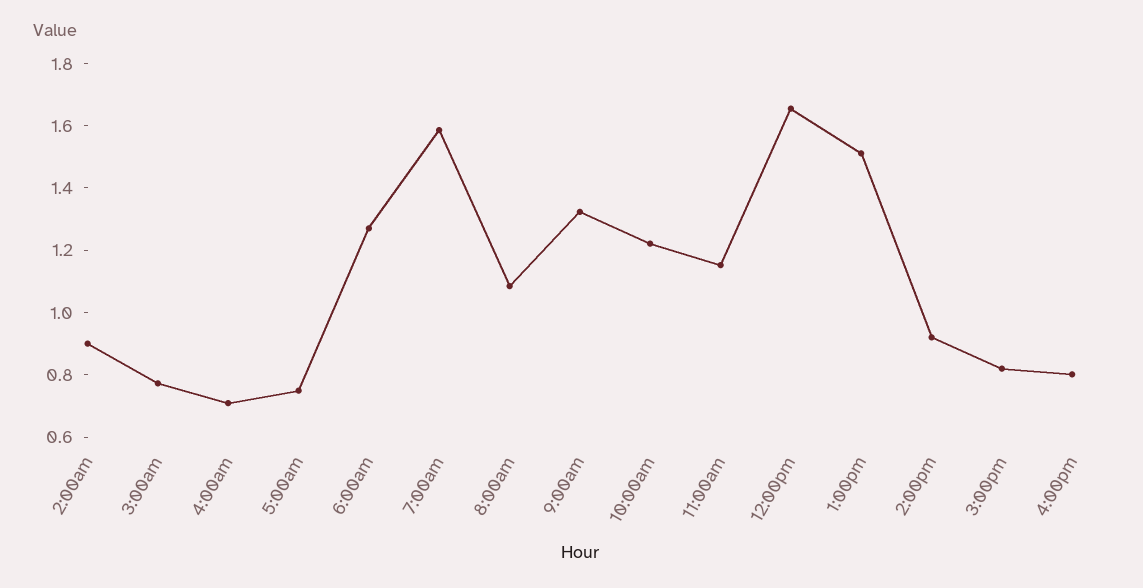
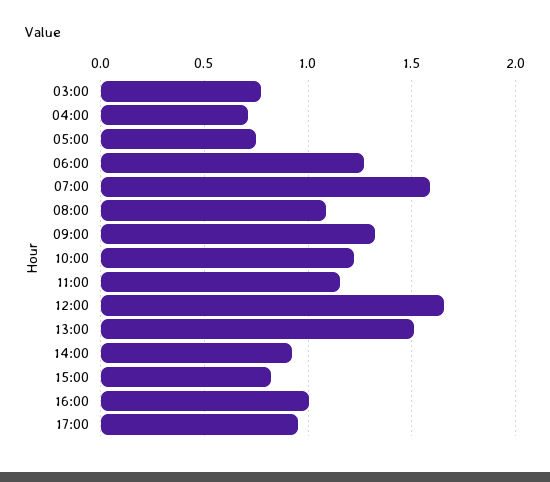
2:00am: 0.9 -> none
4:00pm: 0.8 -> 1
17:00: none -> 0.95

